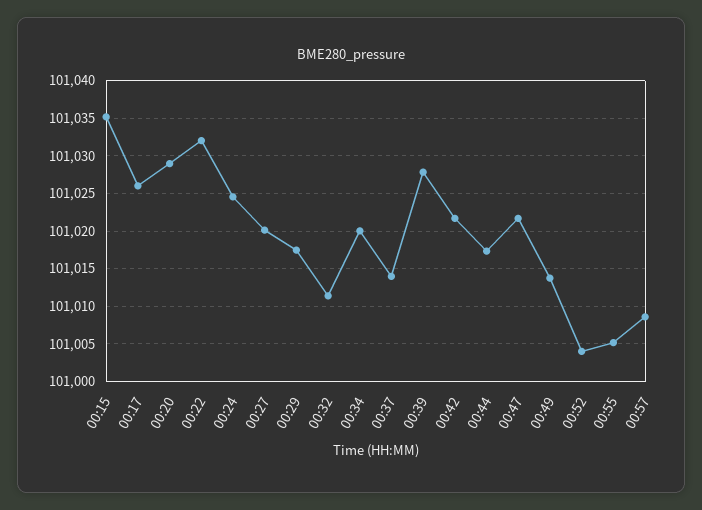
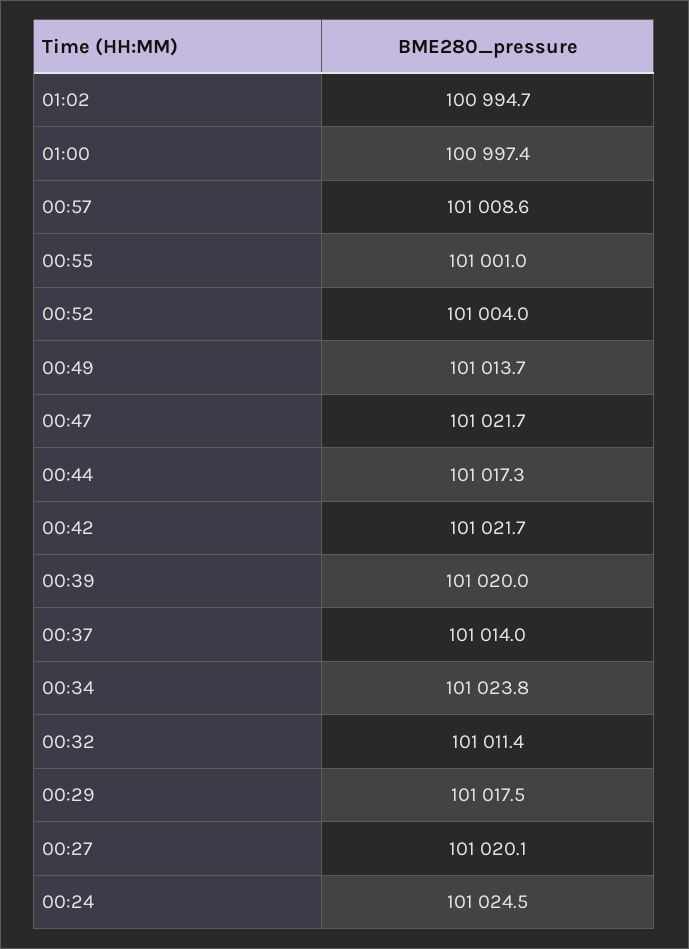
00:15: 101035 -> none
00:17: 101026 -> none
00:20: 101029 -> none
00:22: 101032 -> none
00:34: 101020 -> 101023.8
00:39: 101028 -> 101020
00:55: 101005 -> 101001
01:02: none -> 100994.7
01:00: none -> 100997.4

